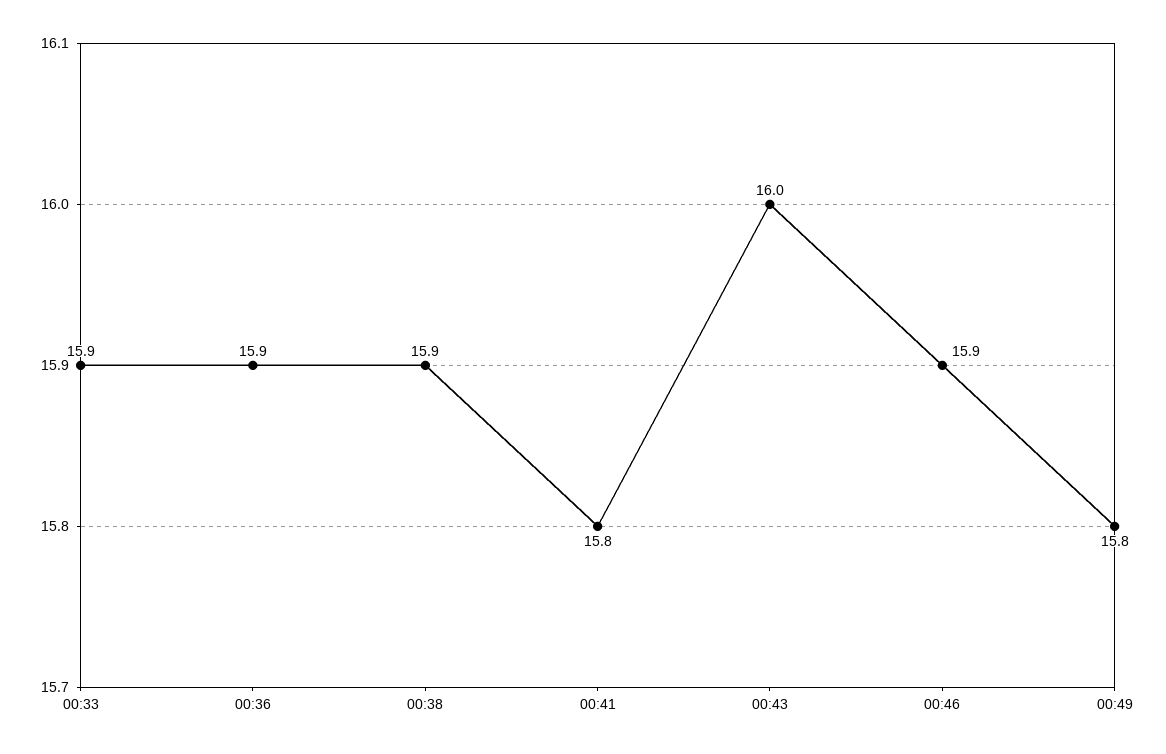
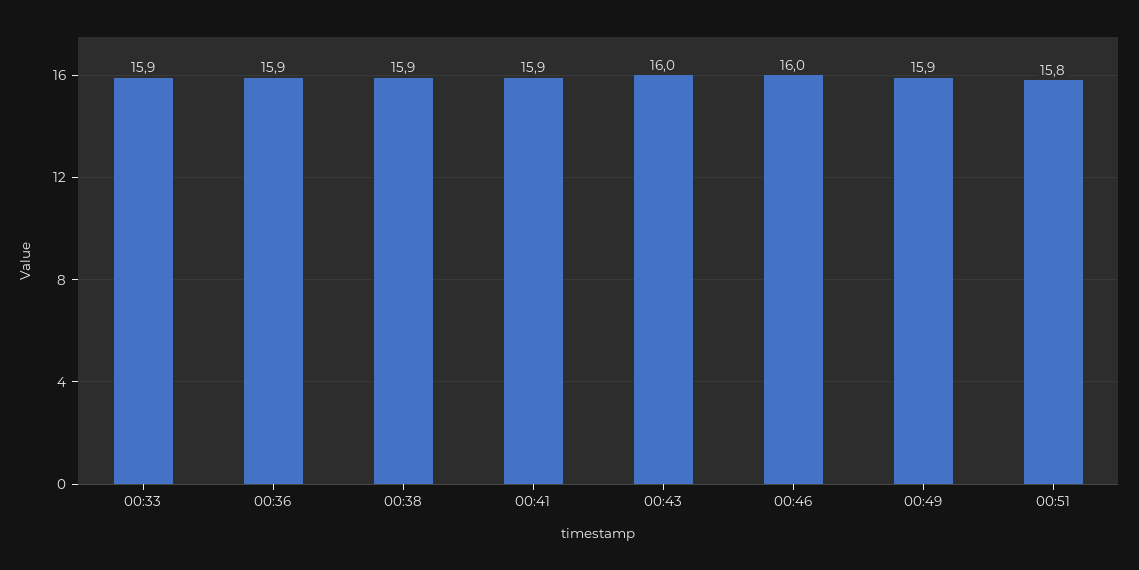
00:41: 15.8 -> 15.9
00:46: 15.9 -> 16
00:49: 15.8 -> 15.9
00:51: none -> 15.8

